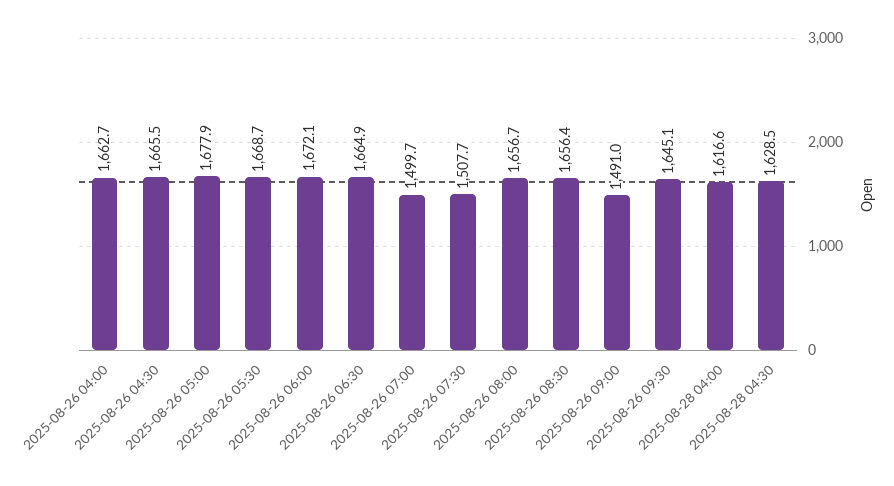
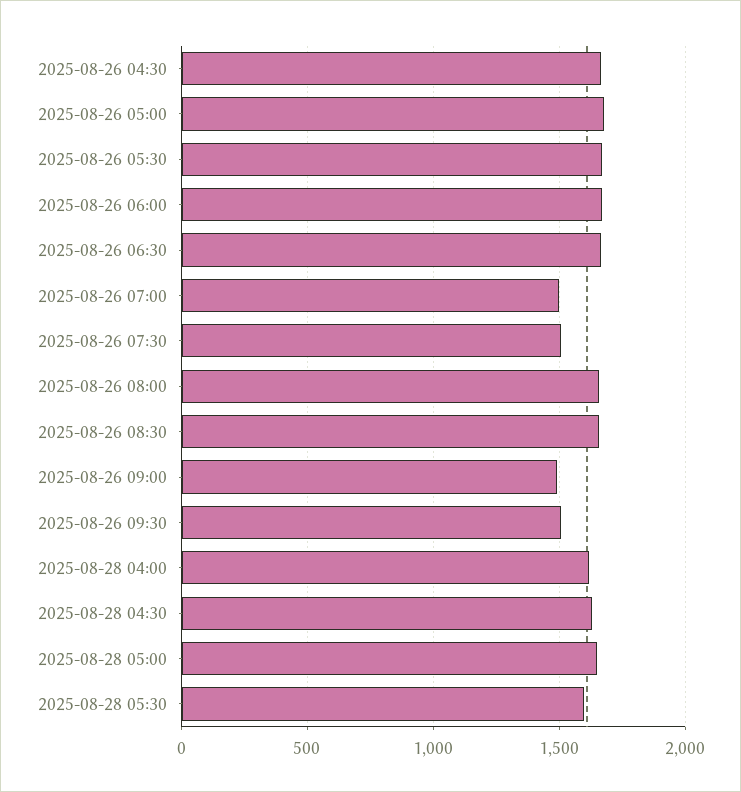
2025-08-26 04:00: 1662.7 -> none
2025-08-26 09:30: 1645.1 -> 1500
2025-08-28 05:00: none -> 1650
2025-08-28 05:30: none -> 1600

